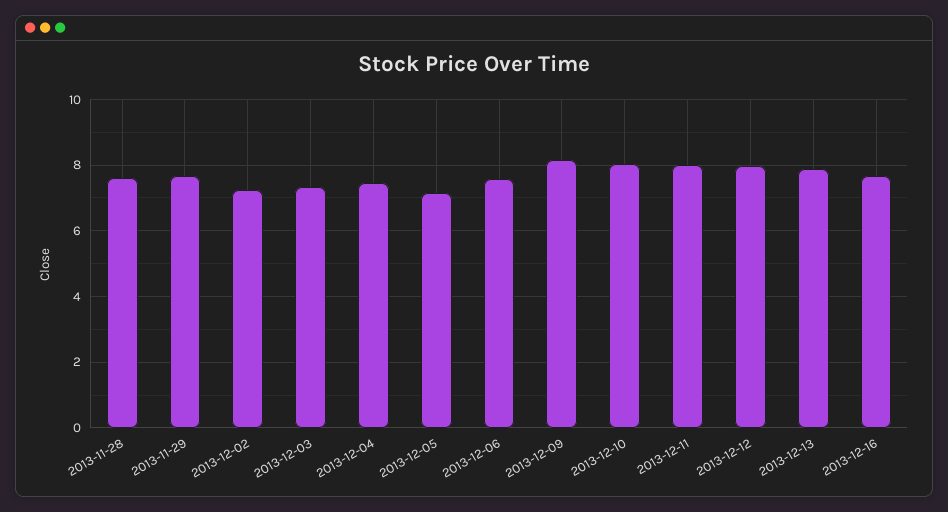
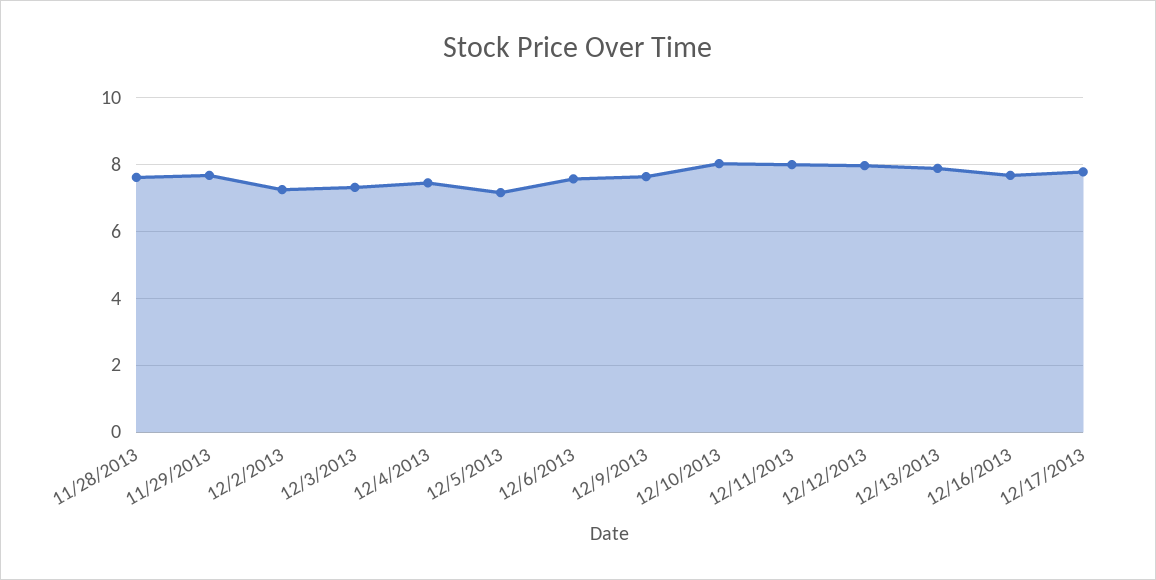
2013-12-09: 8.2 -> 7.6
12/17/2013: none -> 7.8

